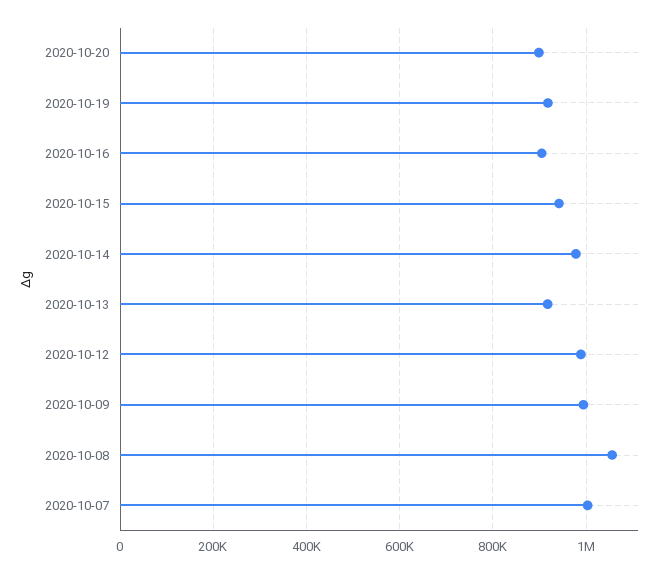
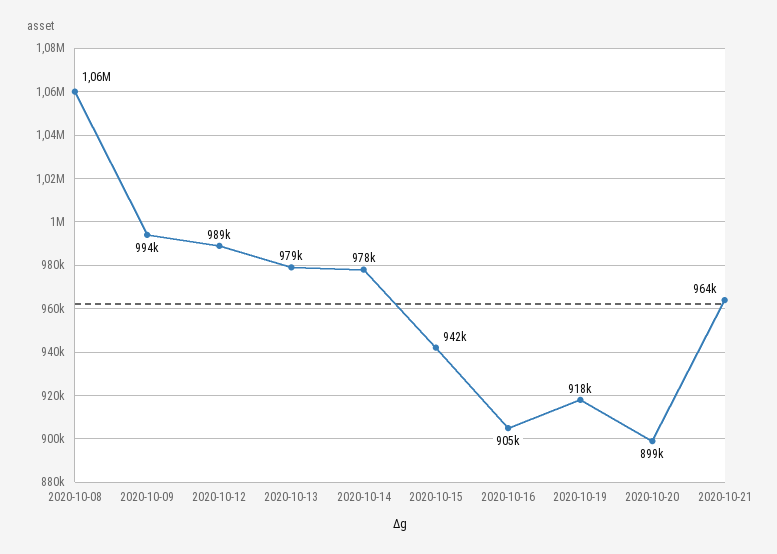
2020-10-13: 920000 -> 979000
2020-10-07: 1000000 -> none
2020-10-21: none -> 964000

